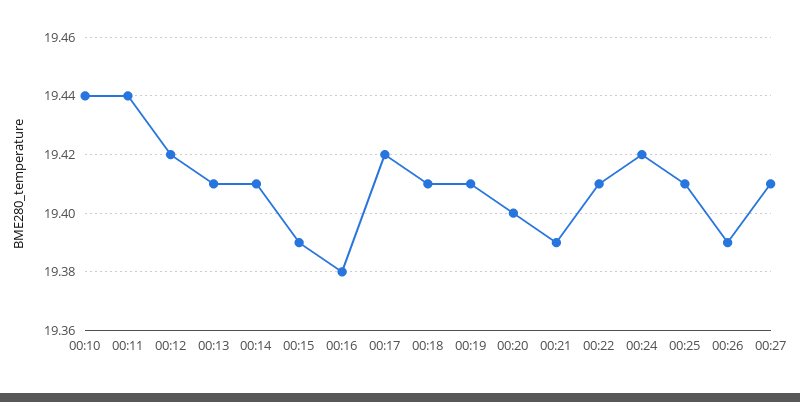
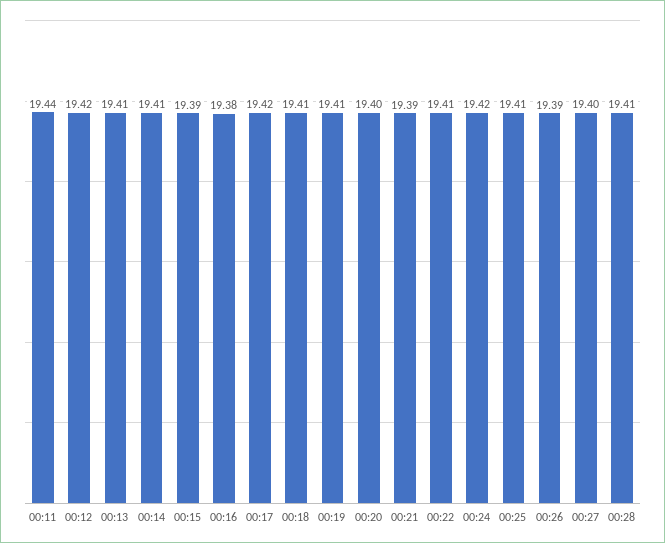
00:10: 19.44 -> none
00:27: 19.41 -> 19.4
00:28: none -> 19.41

